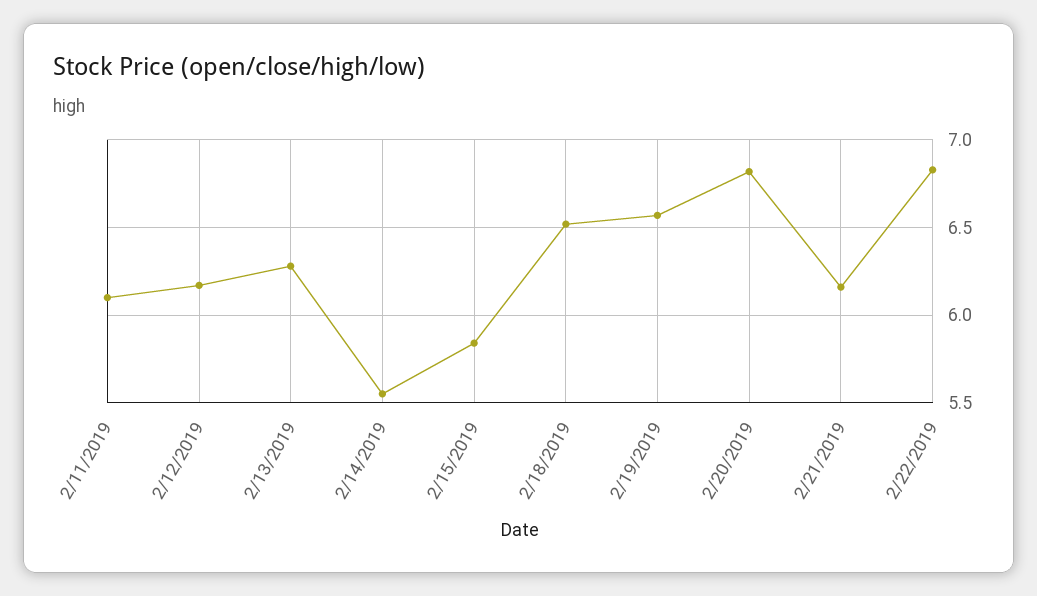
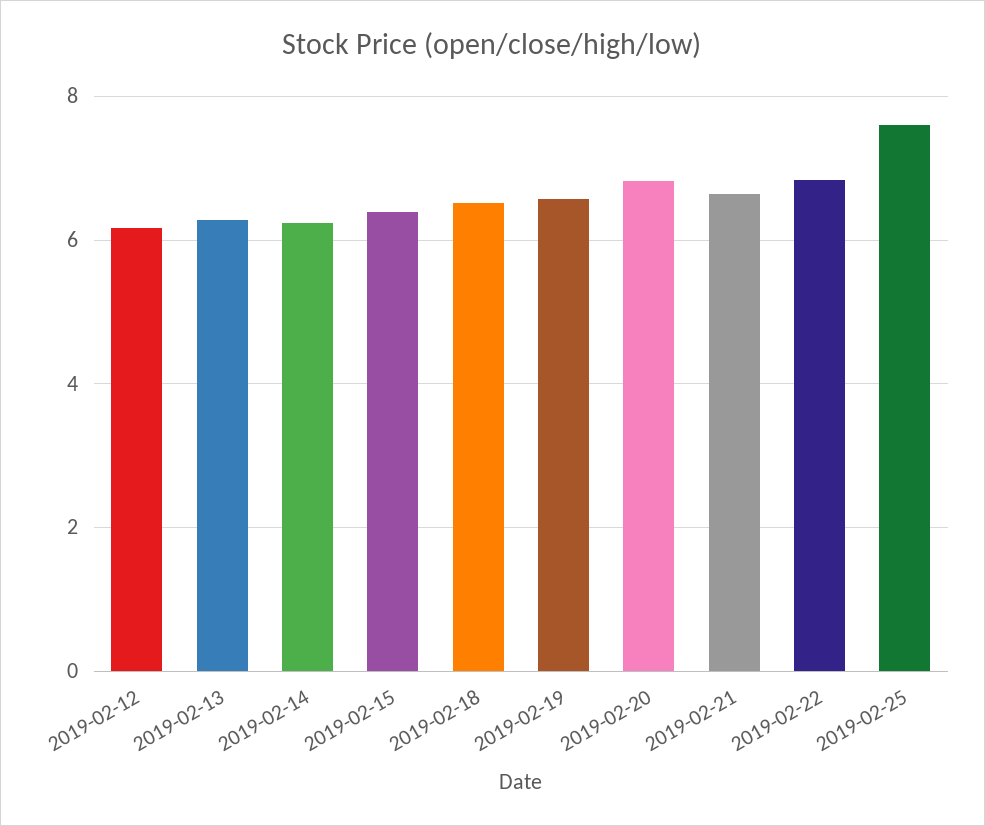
2/11/2019: 6.1 -> none
2/14/2019: 5.55 -> 6.2
2/15/2019: 5.85 -> 6.4
2/21/2019: 6.15 -> 6.6
2019-02-25: none -> 7.6

